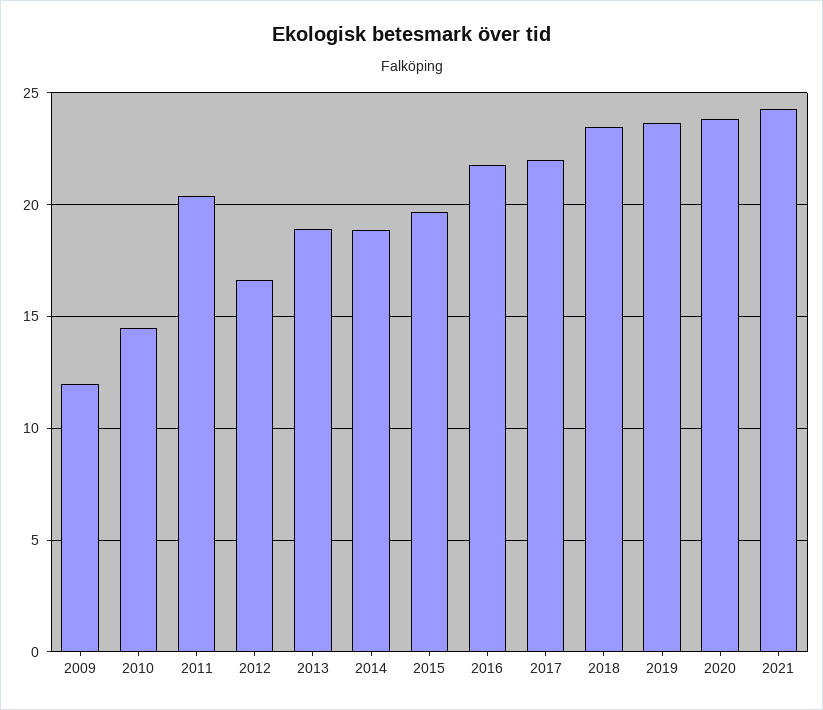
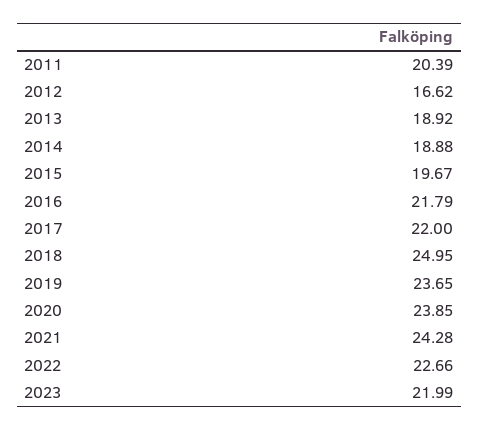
2009: 12 -> none
2010: 14.5 -> none
2018: 23.5 -> 24.95
2022: none -> 22.66
2023: none -> 21.99

